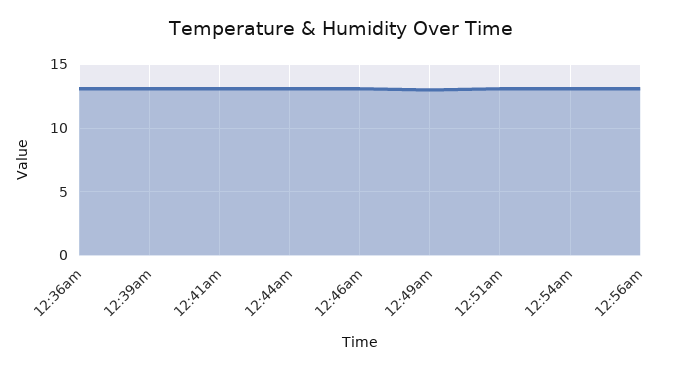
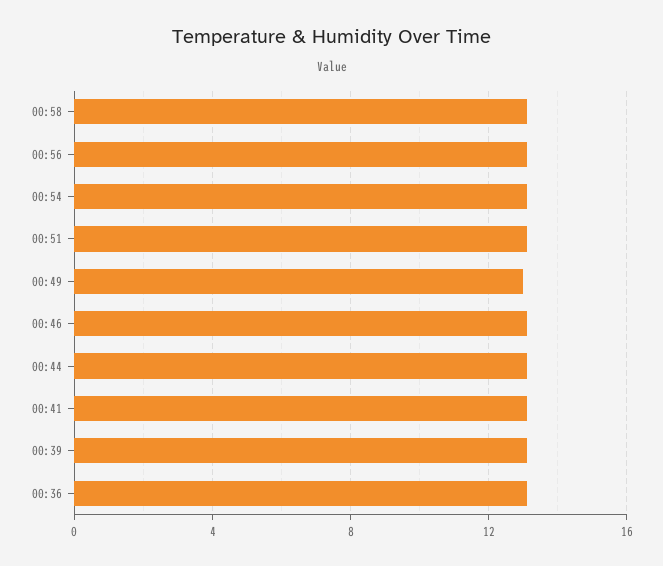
00:58: none -> 13

